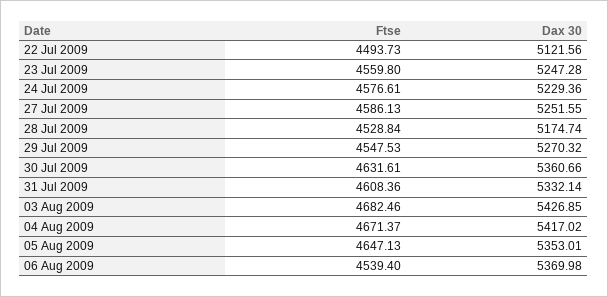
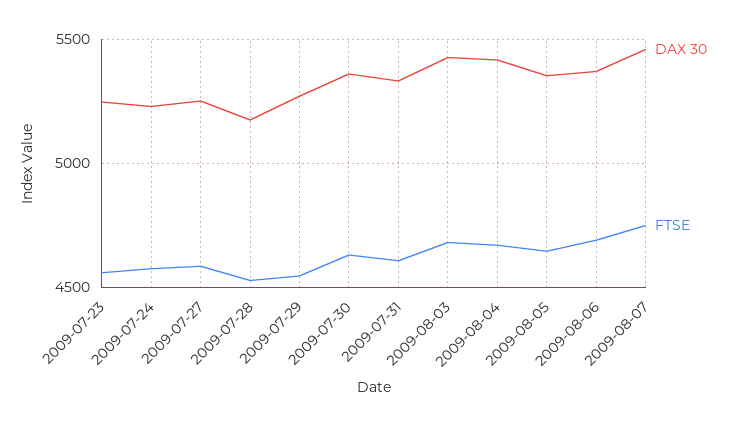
Ftse, 22 Jul 2009: 4493.73 -> none
Dax 30, 22 Jul 2009: 5121.56 -> none
Ftse, 06 Aug 2009: 4539.4 -> 4700
Dax 30, 2009-08-07: none -> 5450
Ftse, 2009-08-07: none -> 4750

